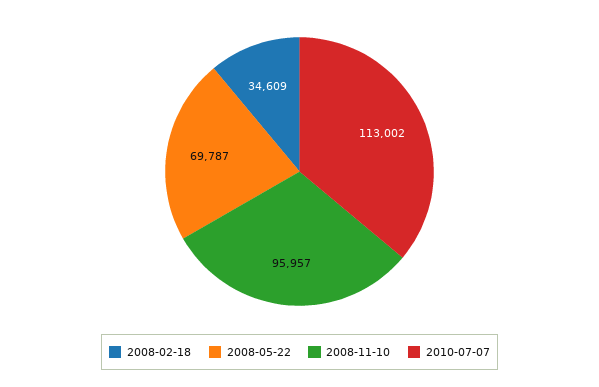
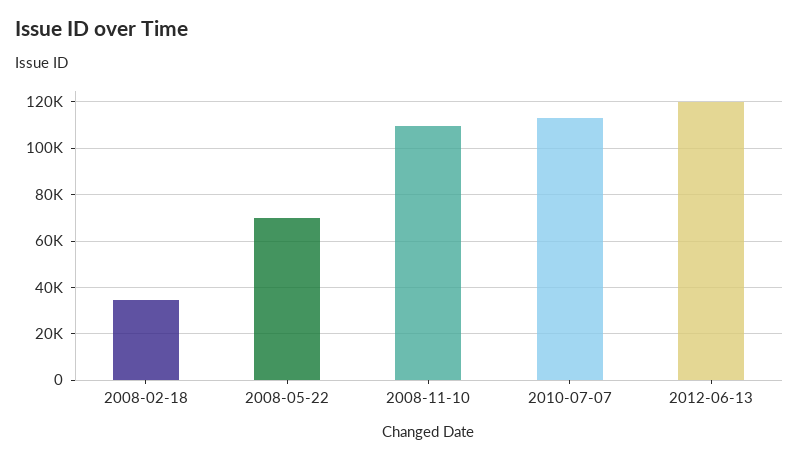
2008-11-10: 95957 -> 110000
2012-06-13: none -> 120000

